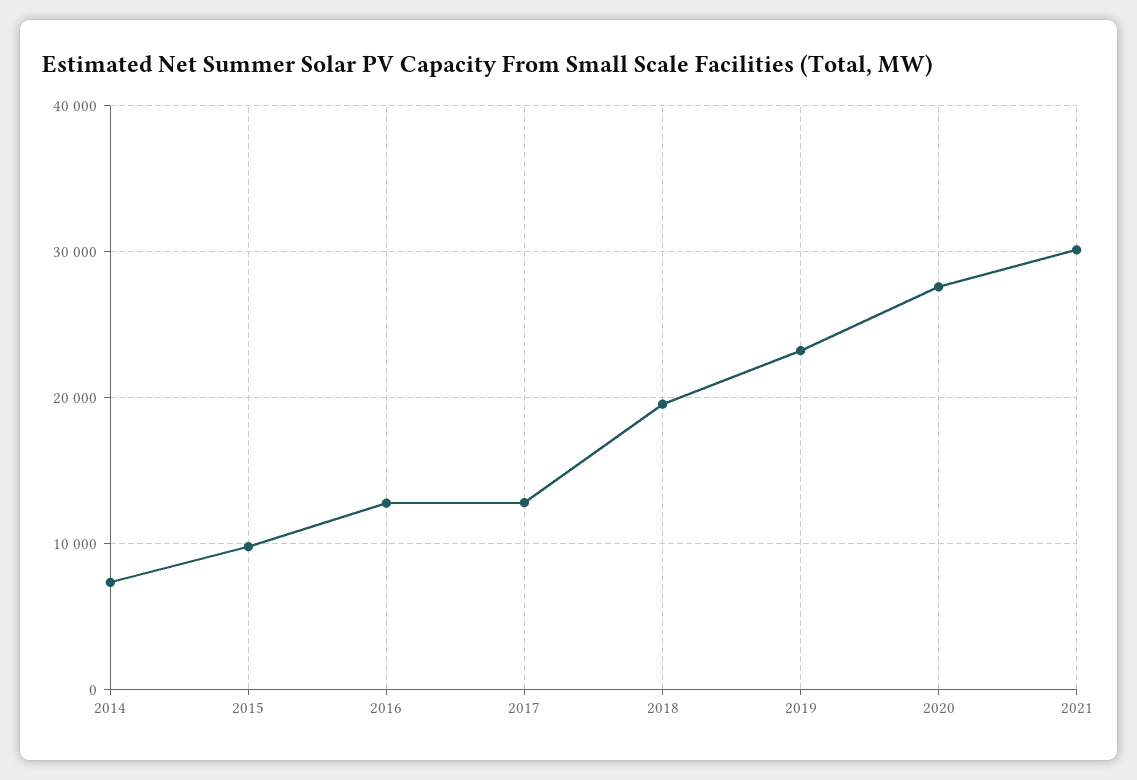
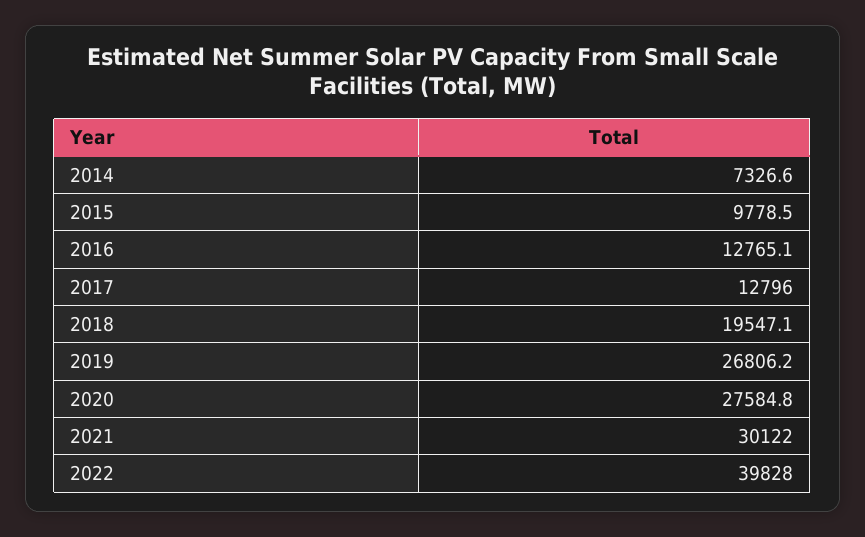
2019: 23000 -> 26806.2
2022: none -> 39828

